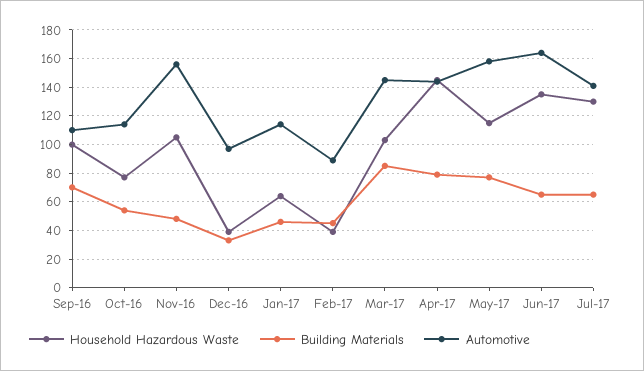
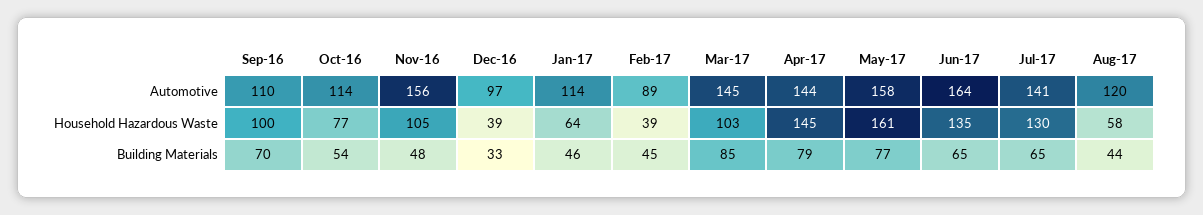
Household Hazardous Waste, May-17: 115 -> 161
Automotive, Aug-17: none -> 120
Household Hazardous Waste, Aug-17: none -> 58
Building Materials, Aug-17: none -> 44

